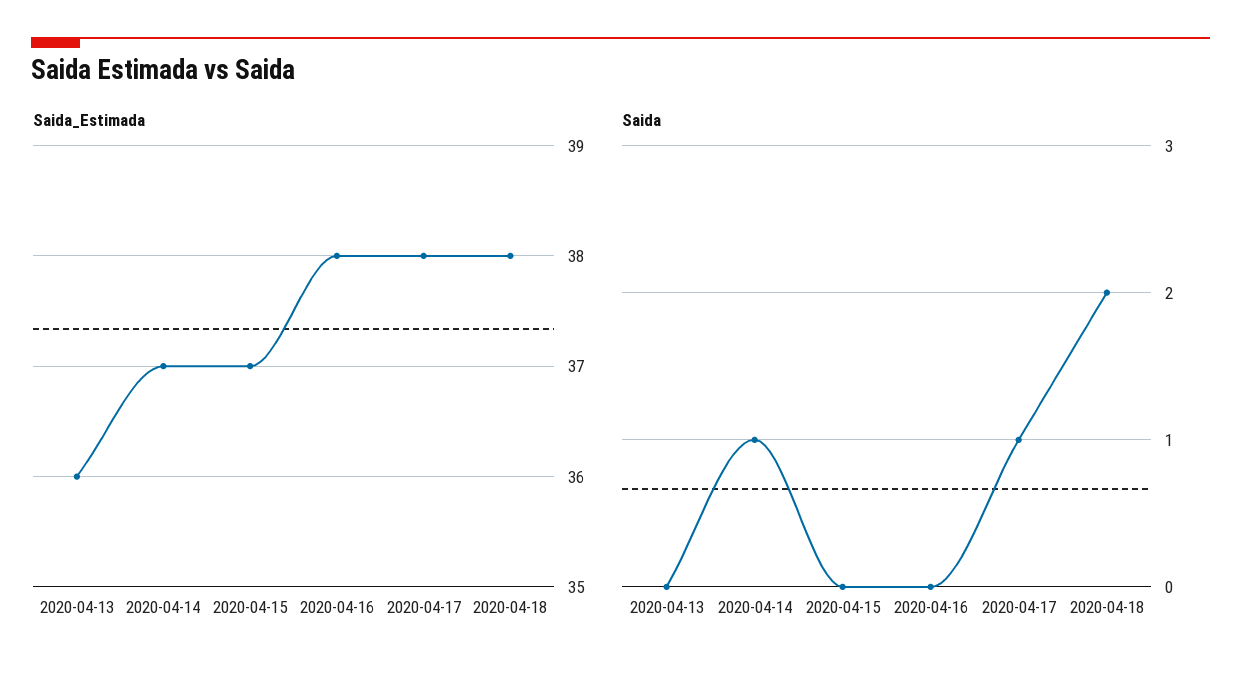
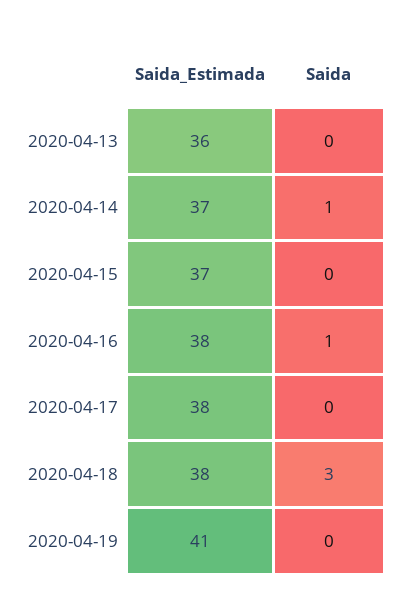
Saida, 2020-04-16: 0 -> 1
Saida, 2020-04-17: 1 -> 0
Saida, 2020-04-18: 2 -> 3
Saida_Estimada, 2020-04-19: none -> 41
Saida, 2020-04-19: none -> 0

